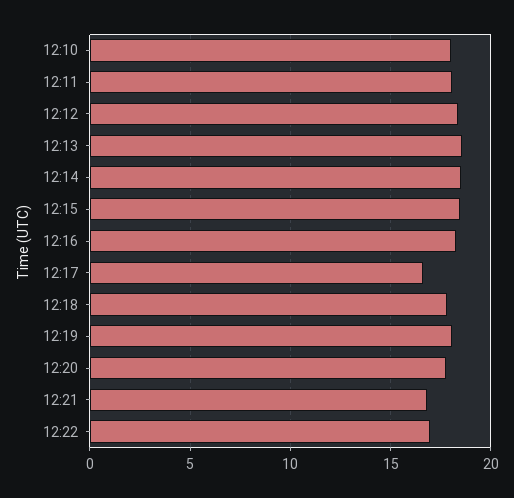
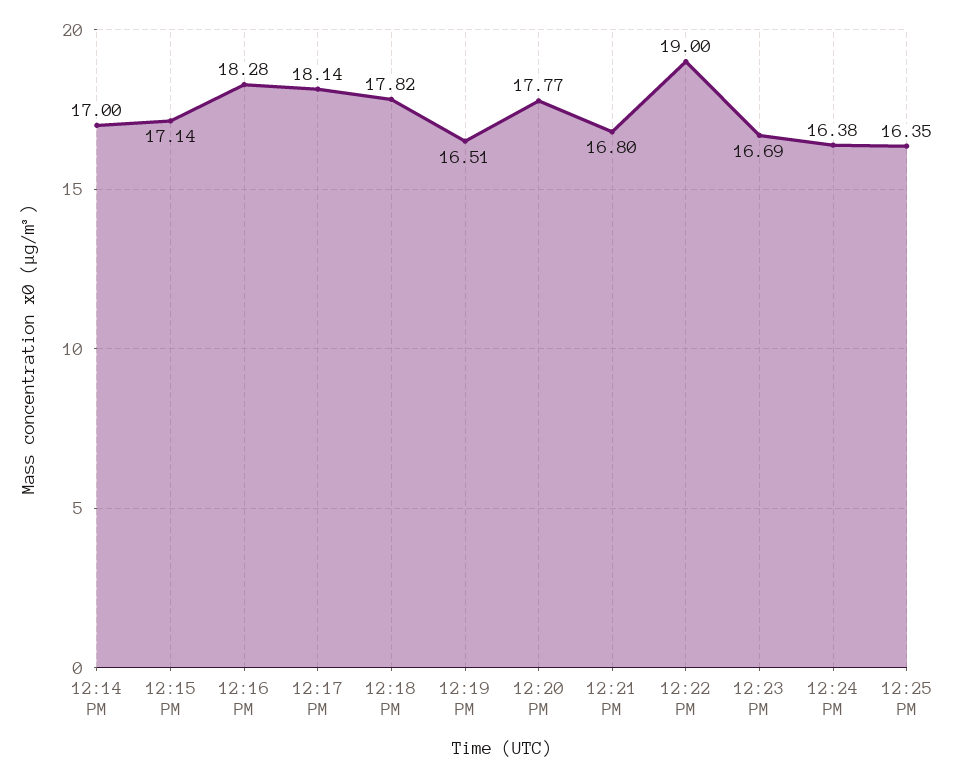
12:10: 18 -> none
12:11: 18 -> none
12:12: 18.5 -> none
12:13: 18.5 -> none
12:14: 18.5 -> 17
12:15: 18.5 -> 17.14
12:17: 16.5 -> 18.14
12:19: 18 -> 16.51
12:22: 17 -> 19
12:23 PM: none -> 16.69
12:24 PM: none -> 16.38
12:25 PM: none -> 16.35

